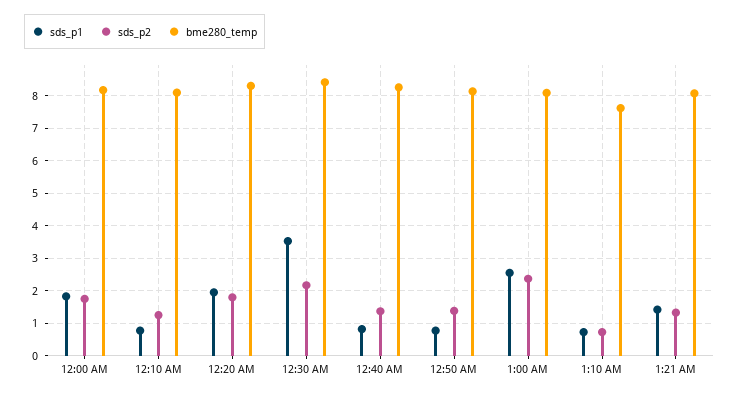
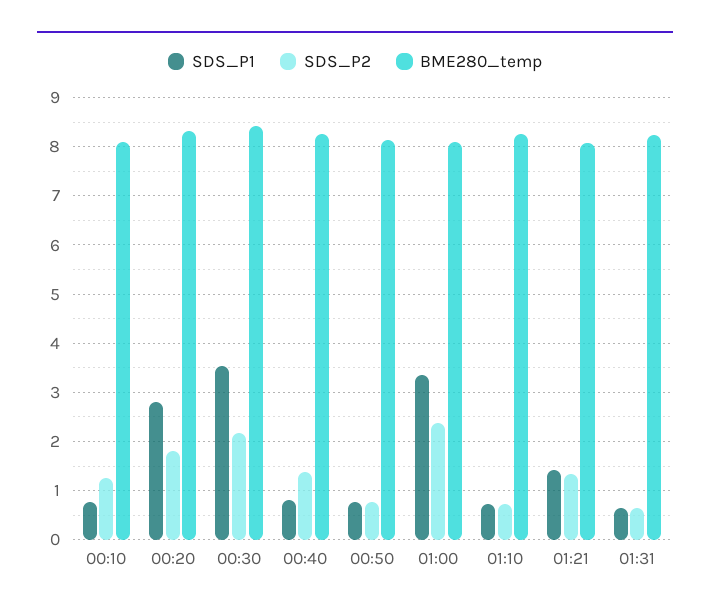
sds_p1, 12:00 AM: 1.8 -> none
sds_p2, 12:00 AM: 1.8 -> none
bme280_temp, 12:00 AM: 8.2 -> none
sds_p1, 12:20 AM: 2 -> 2.8
sds_p2, 12:50 AM: 1.4 -> 0.8
sds_p1, 1:00 AM: 2.6 -> 3.4
bme280_temp, 1:10 AM: 7.6 -> 8.2
sds_p1, 01:31: none -> 0.6
sds_p2, 01:31: none -> 0.6
bme280_temp, 01:31: none -> 8.2

